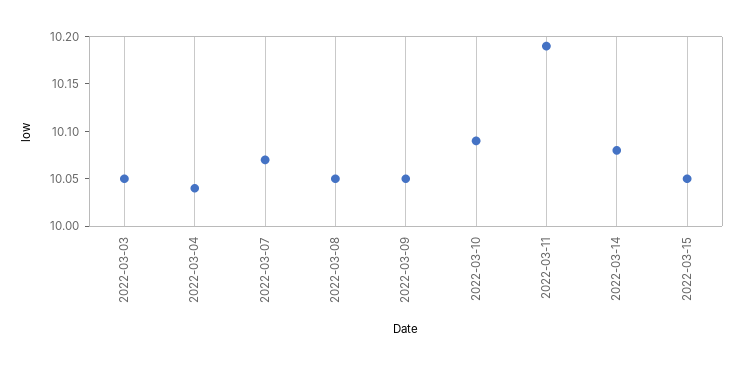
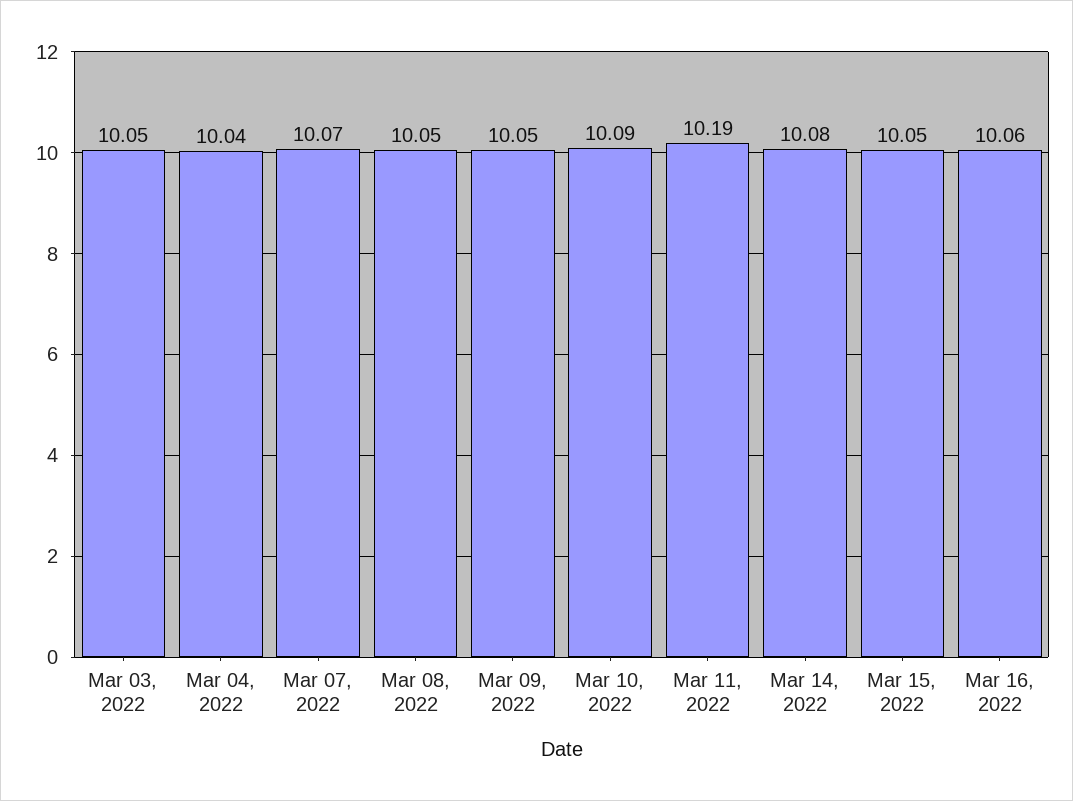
Mar 16, 2022: none -> 10.06

